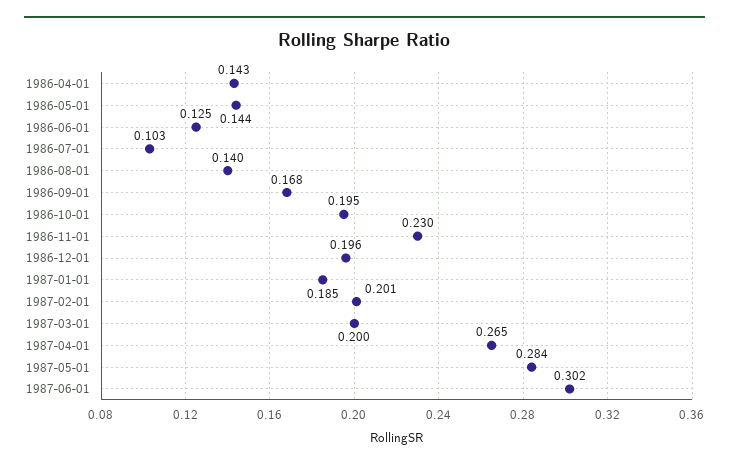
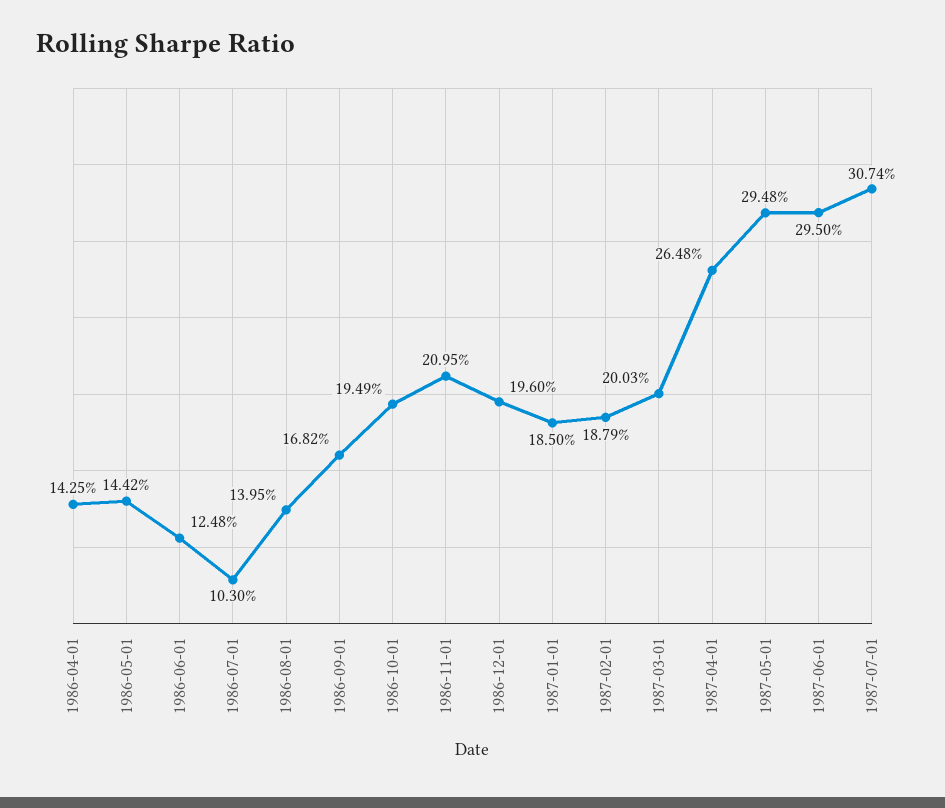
1986-11-01: 0.23 -> 0.2095
1987-02-01: 0.201 -> 0.1879
1987-05-01: 0.284 -> 0.2948
1987-06-01: 0.302 -> 0.295
1987-07-01: none -> 0.3074

